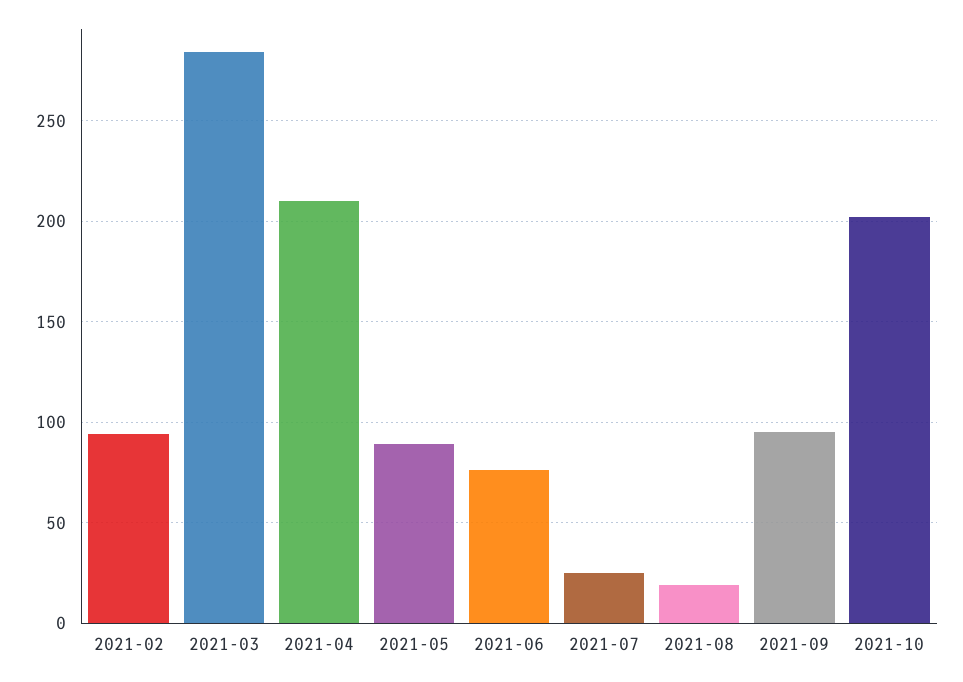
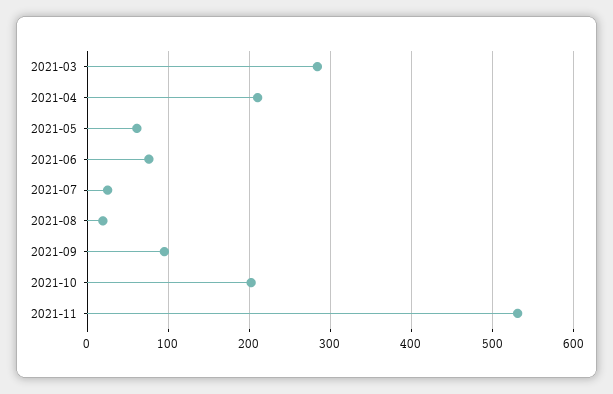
2021-02: 95 -> none
2021-05: 90 -> 60
2021-11: none -> 530

